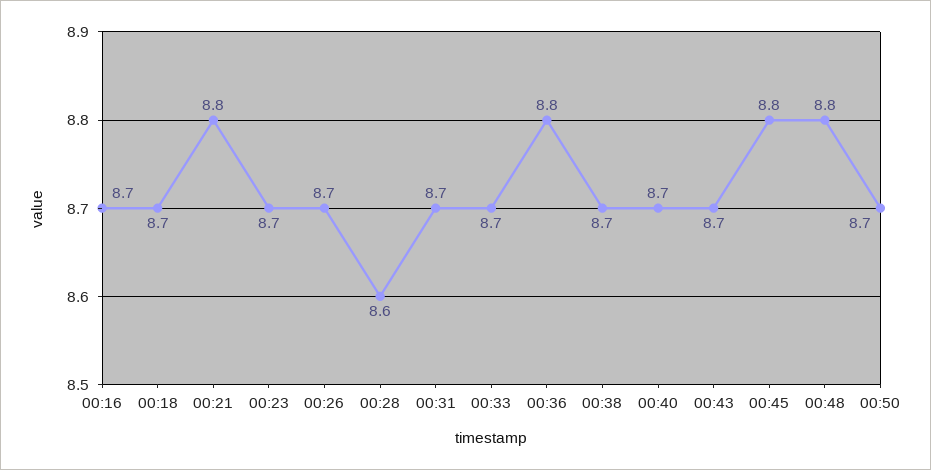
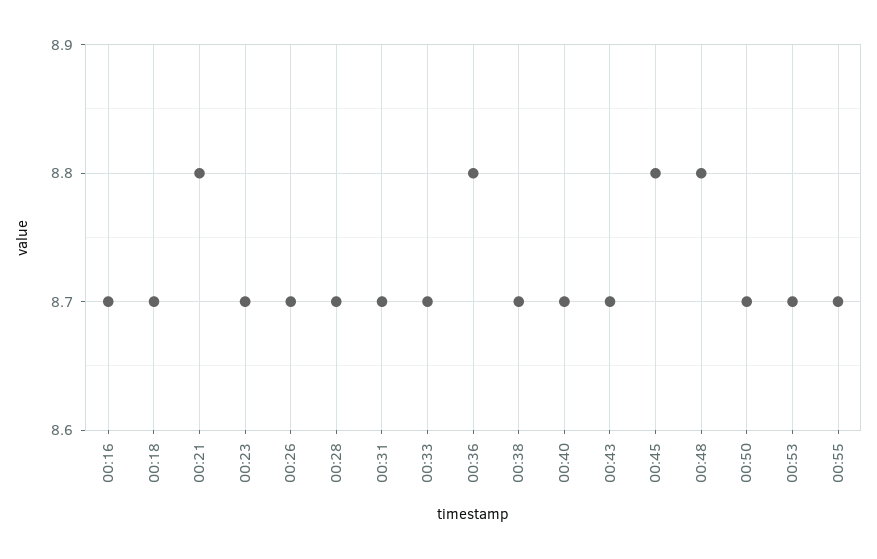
00:28: 8.6 -> 8.7
00:53: none -> 8.7
00:55: none -> 8.7

